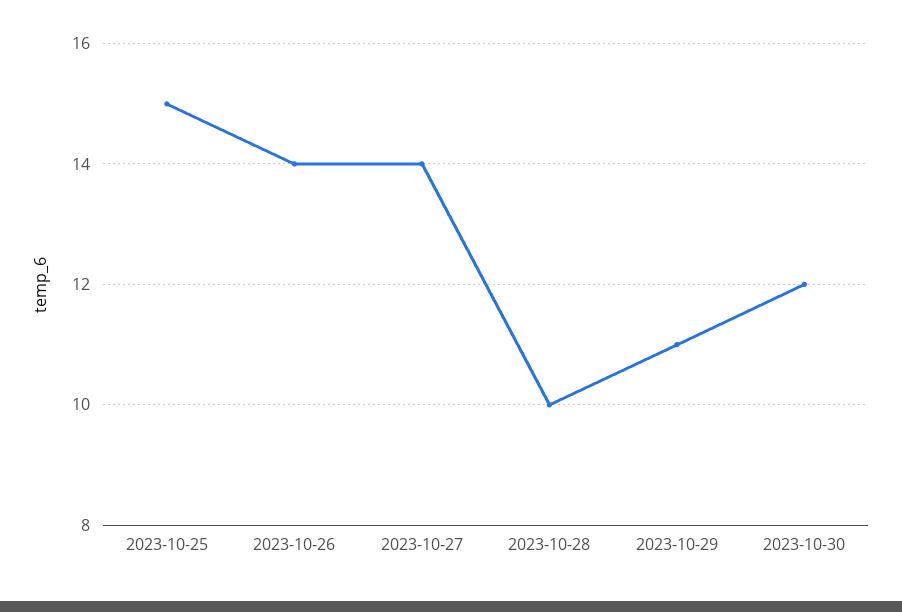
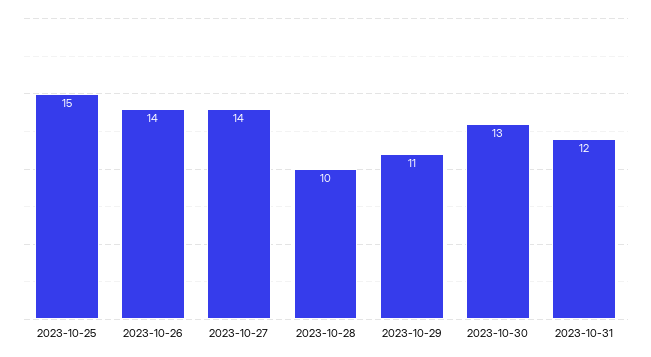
2023-10-30: 12 -> 13
2023-10-31: none -> 12

